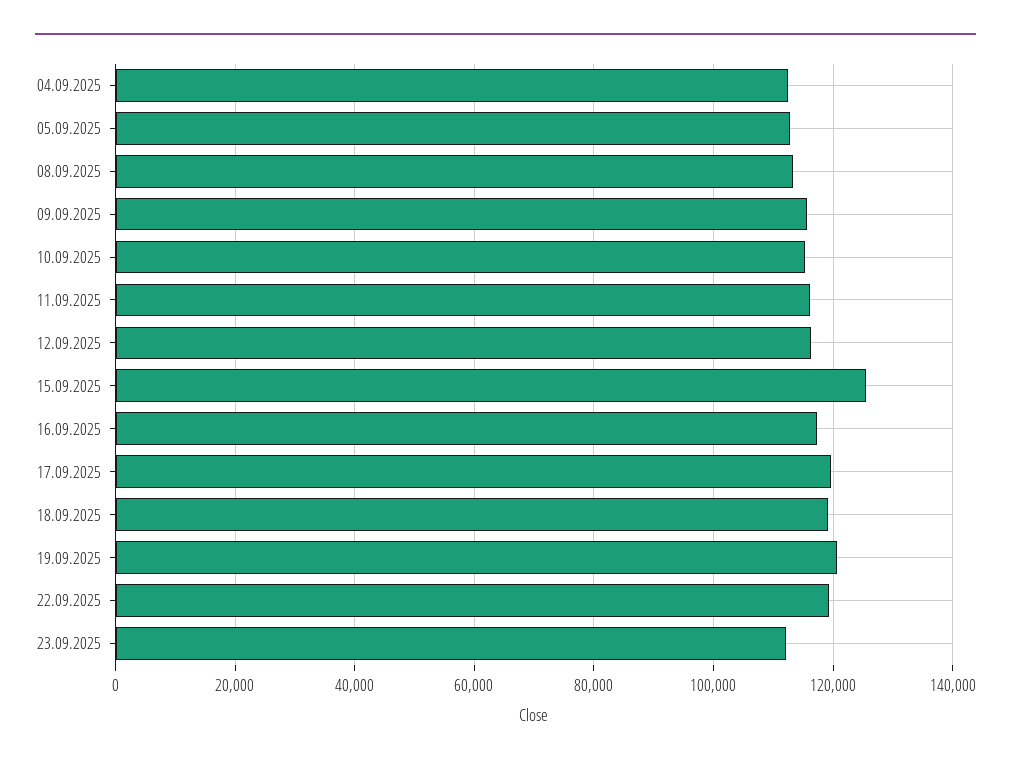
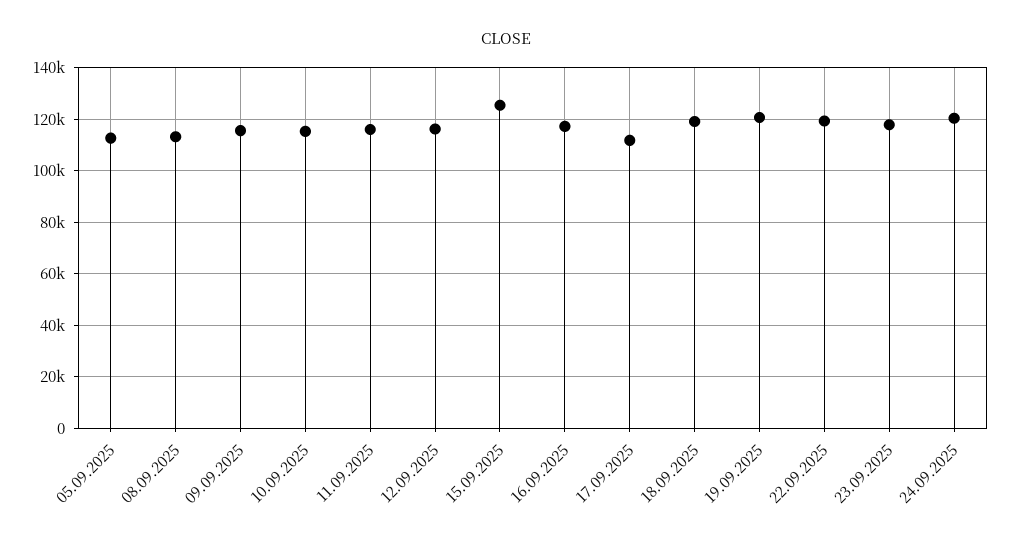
04.09.2025: 112000 -> none
17.09.2025: 120000 -> 112500
23.09.2025: 112000 -> 117500
24.09.2025: none -> 120000

